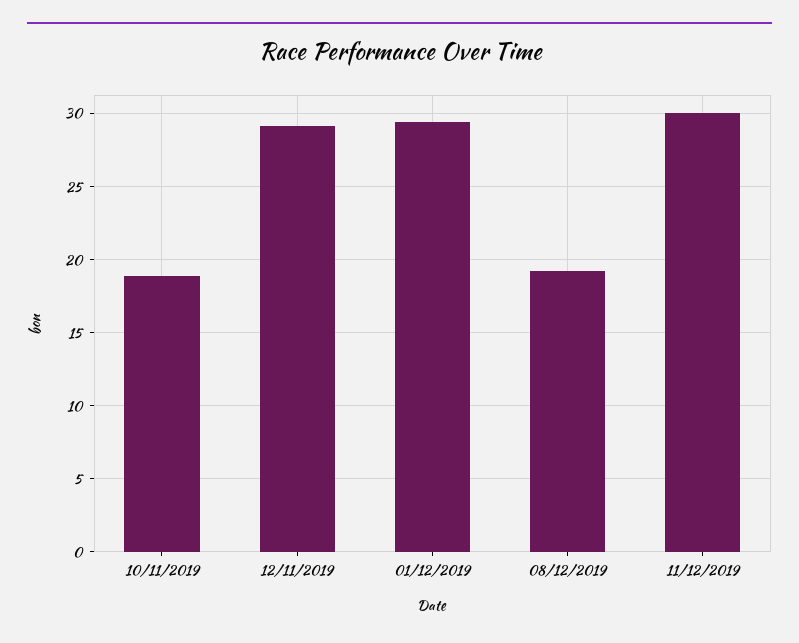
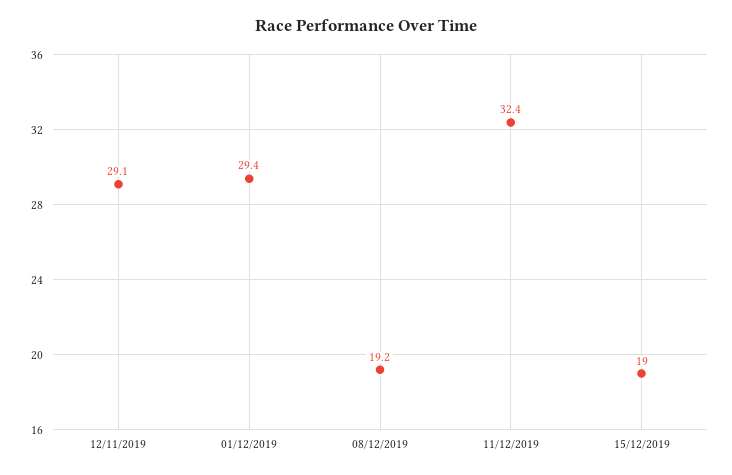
10/11/2019: 19 -> none
11/12/2019: 30 -> 32.4
15/12/2019: none -> 19

